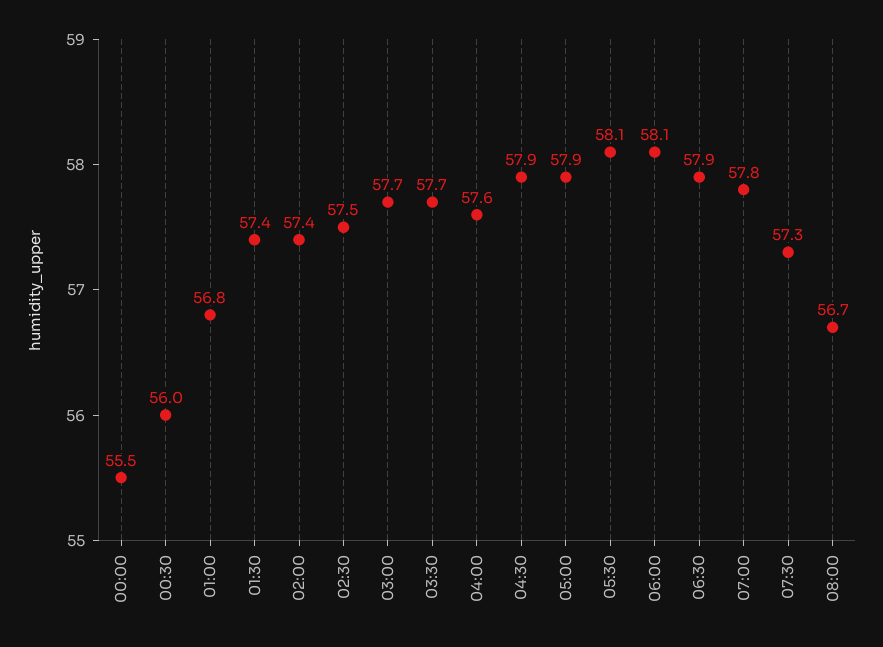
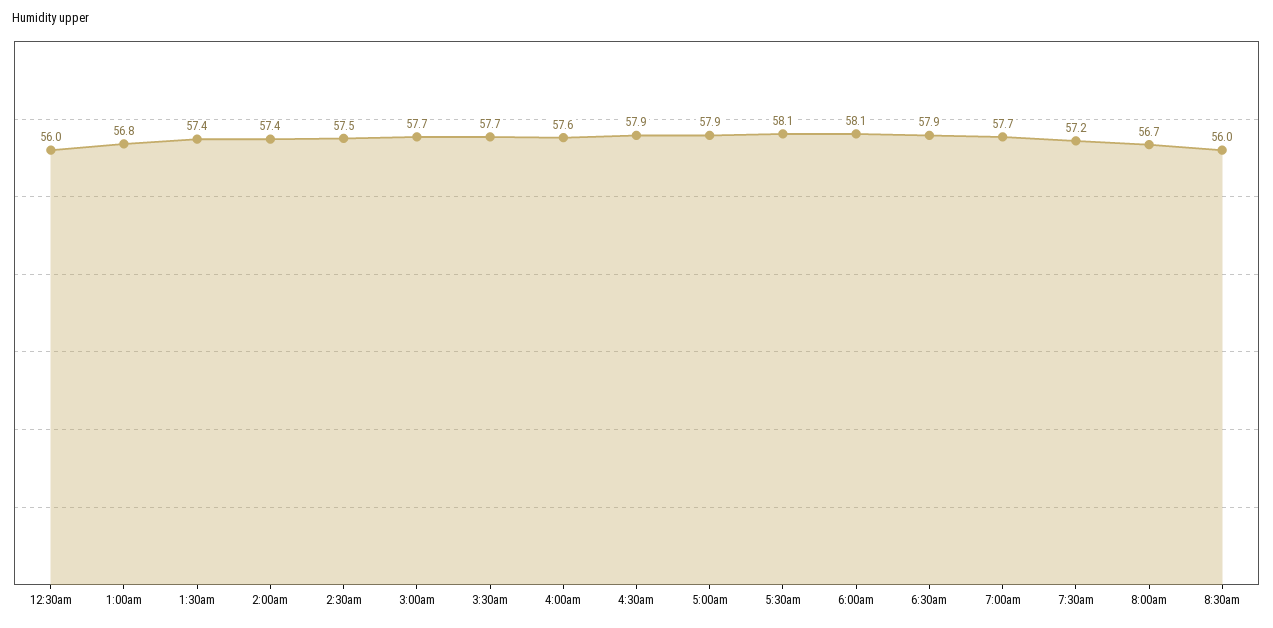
00:00: 55.5 -> none
07:00: 57.8 -> 57.7
07:30: 57.3 -> 57.2
8:30am: none -> 56

